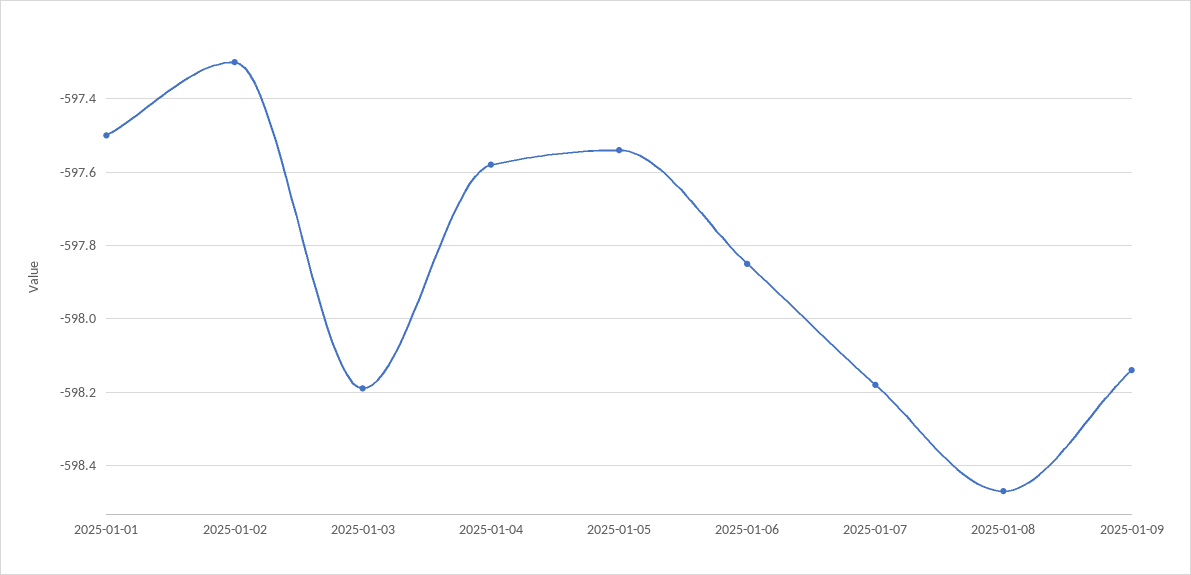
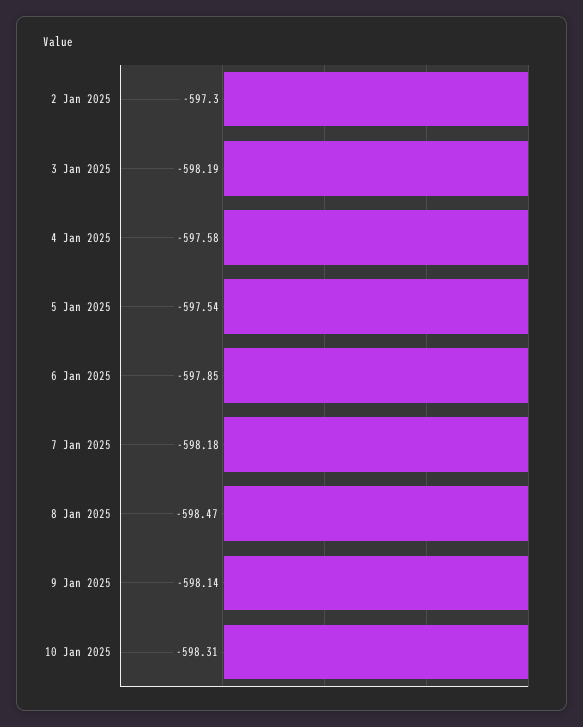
2025-01-01: -597.5 -> none
10 Jan 2025: none -> -598.31

